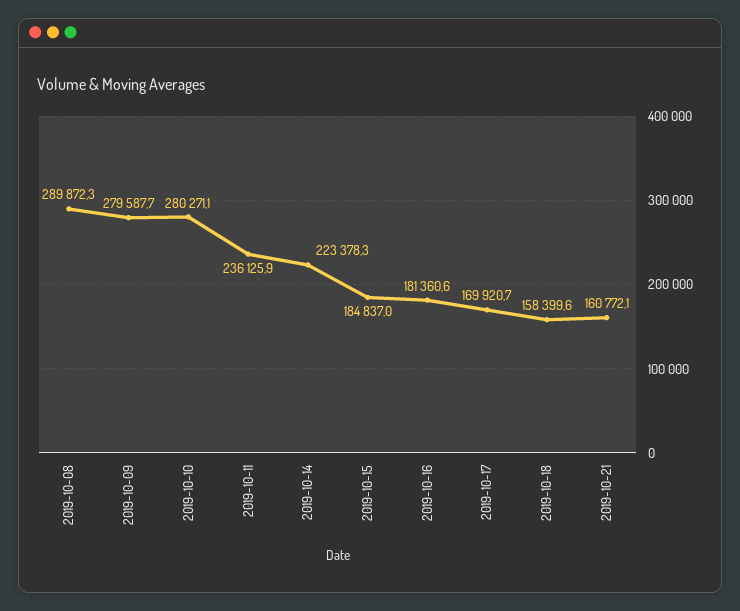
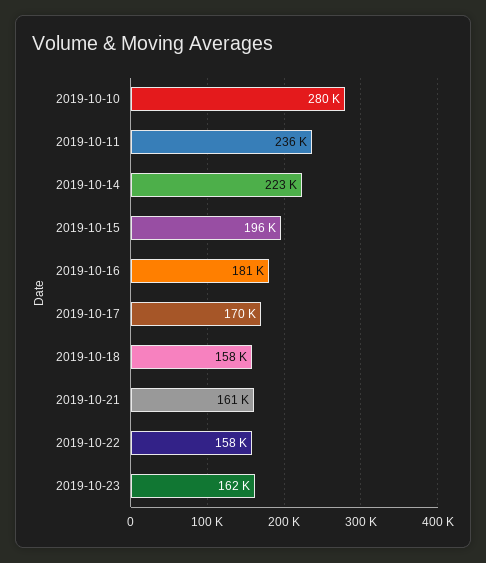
2019-10-08: 289872.3 -> none
2019-10-09: 279587.7 -> none
2019-10-15: 184837 -> 196000
2019-10-22: none -> 158000
2019-10-23: none -> 162000

